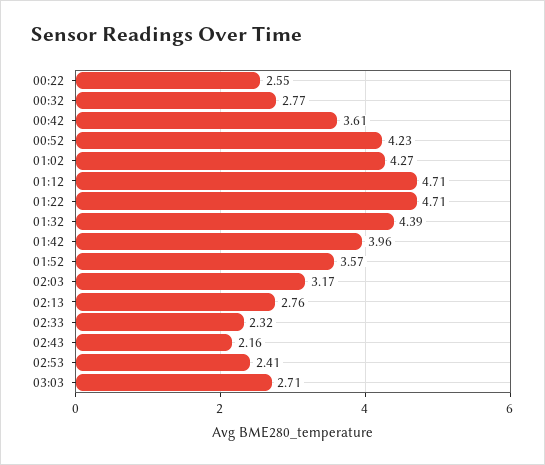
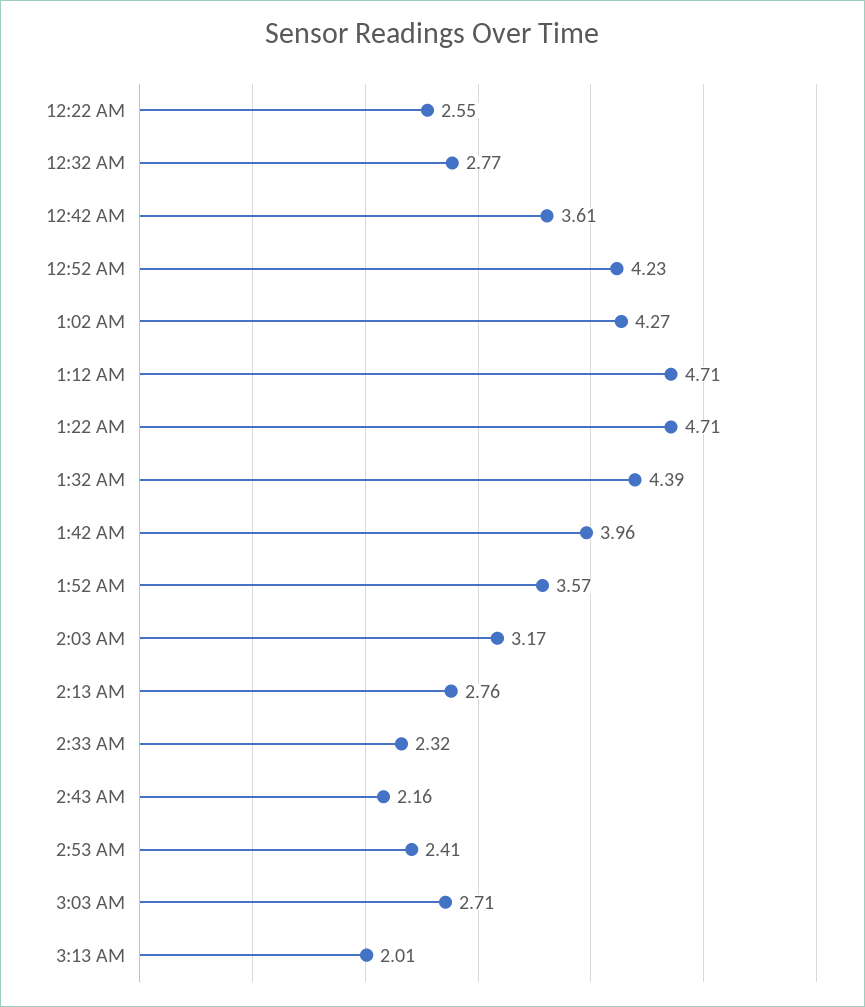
3:13 AM: none -> 2.01

